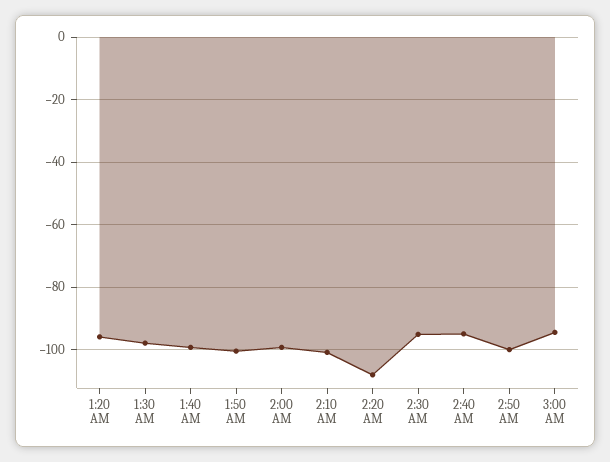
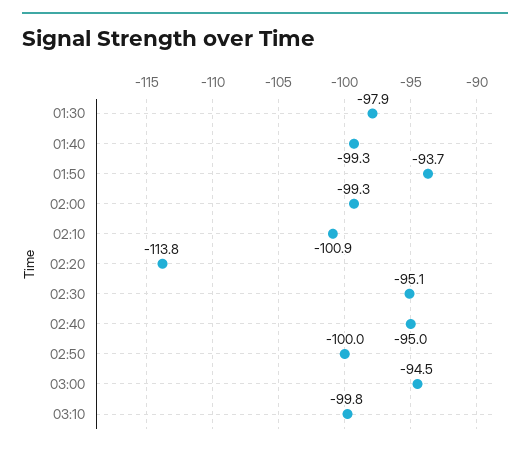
1:20 AM: -96 -> none
1:50 AM: -100 -> -93.7
2:20 AM: -108 -> -113.8
03:10: none -> -99.8

